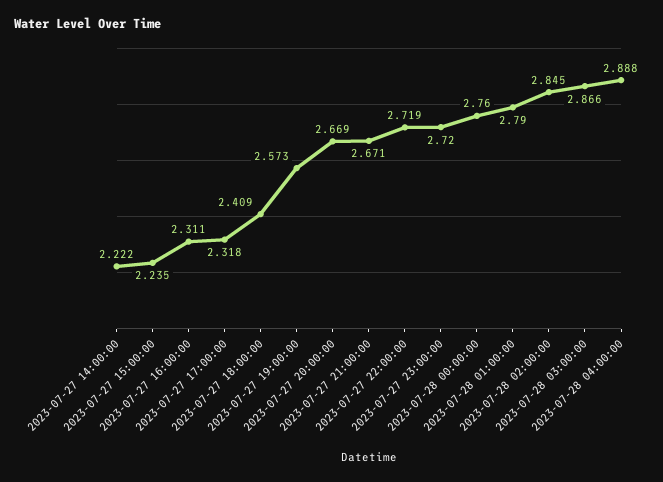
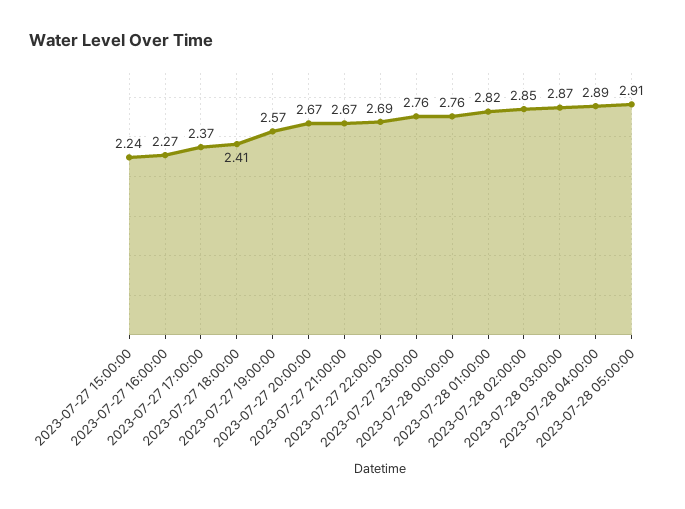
2023-07-27 14:00:00: 2.222 -> none
2023-07-27 16:00:00: 2.311 -> 2.27
2023-07-27 17:00:00: 2.318 -> 2.37
2023-07-27 22:00:00: 2.719 -> 2.69
2023-07-27 23:00:00: 2.72 -> 2.76
2023-07-28 01:00:00: 2.79 -> 2.82
2023-07-28 05:00:00: none -> 2.91

